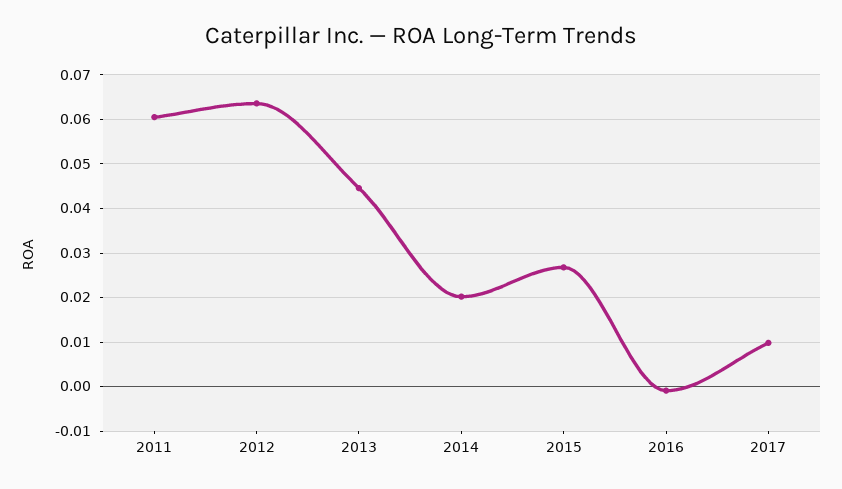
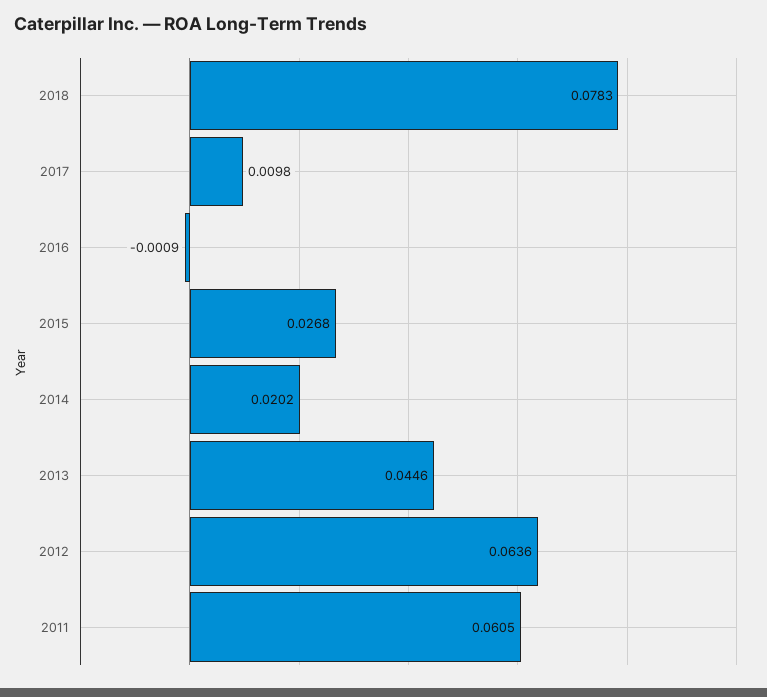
2018: none -> 0.0783

